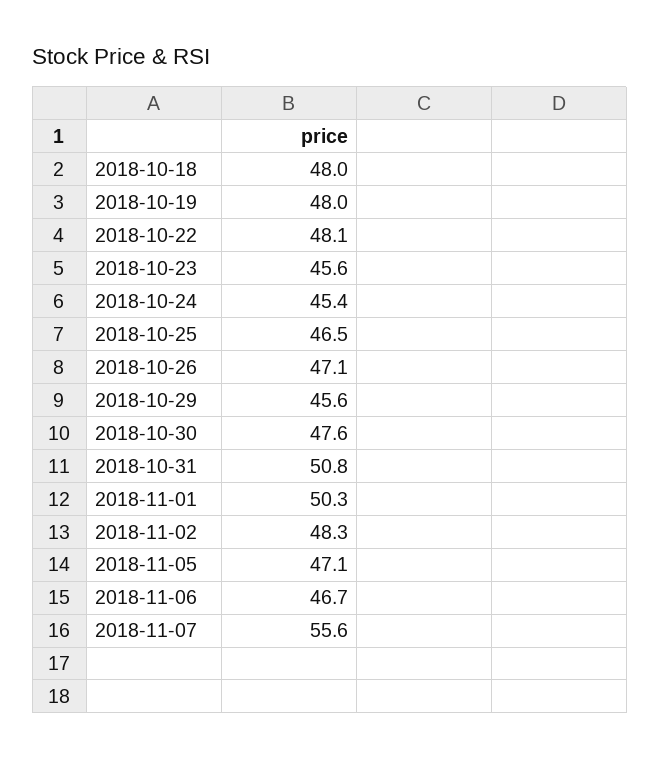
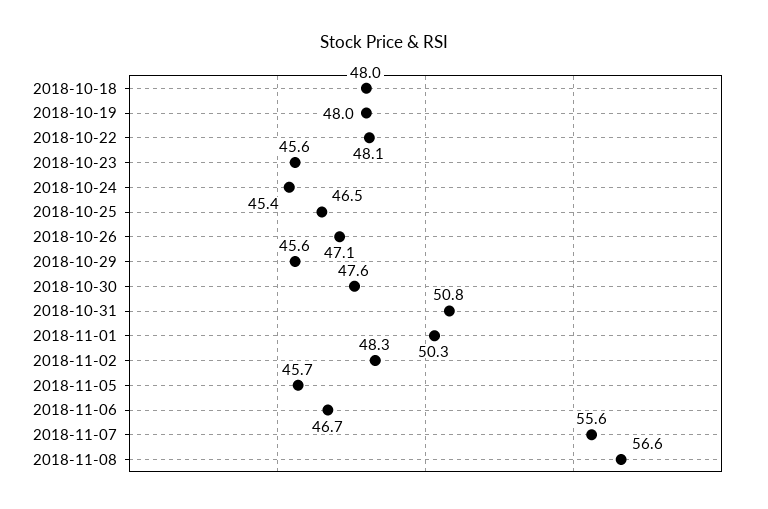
2018-11-05: 47.1 -> 45.7
2018-11-08: none -> 56.6

